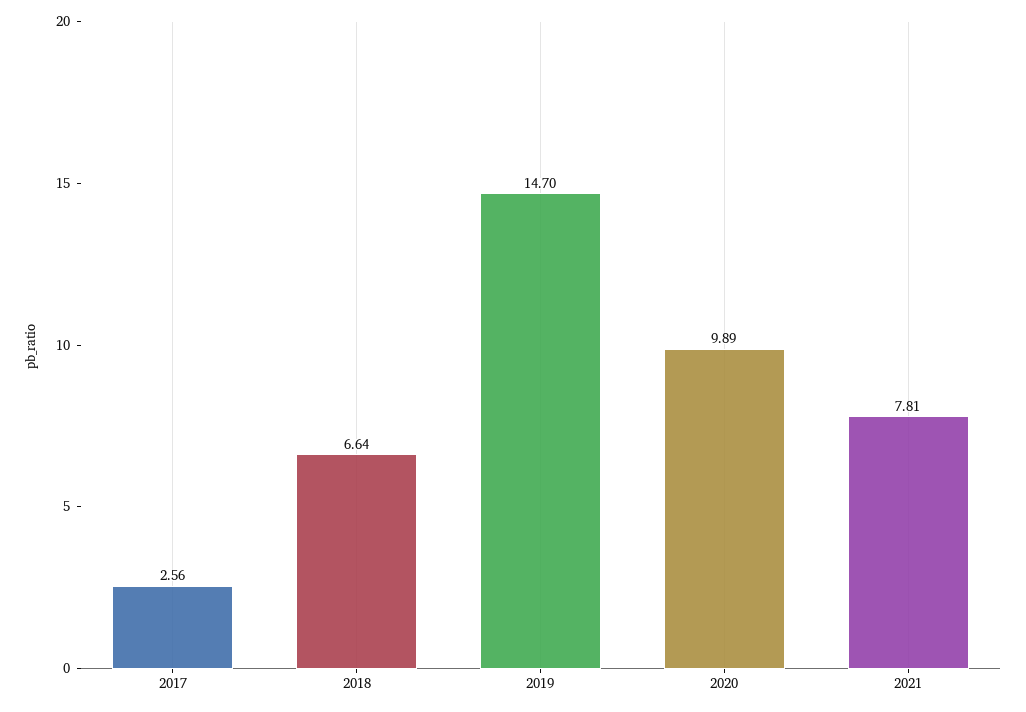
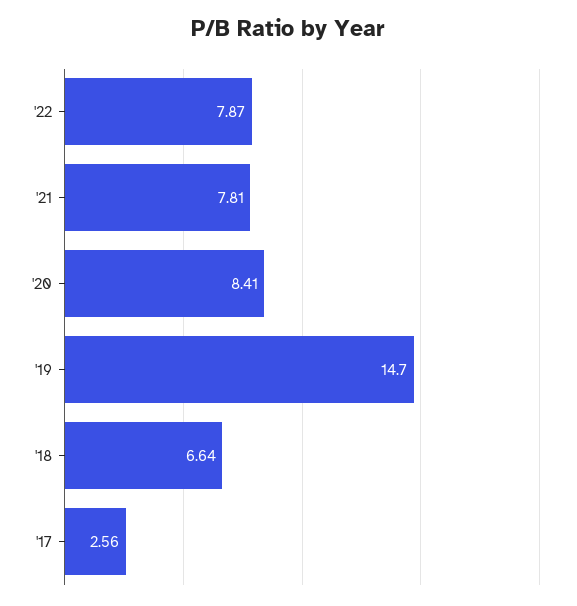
2020: 9.89 -> 8.41
'22: none -> 7.87

